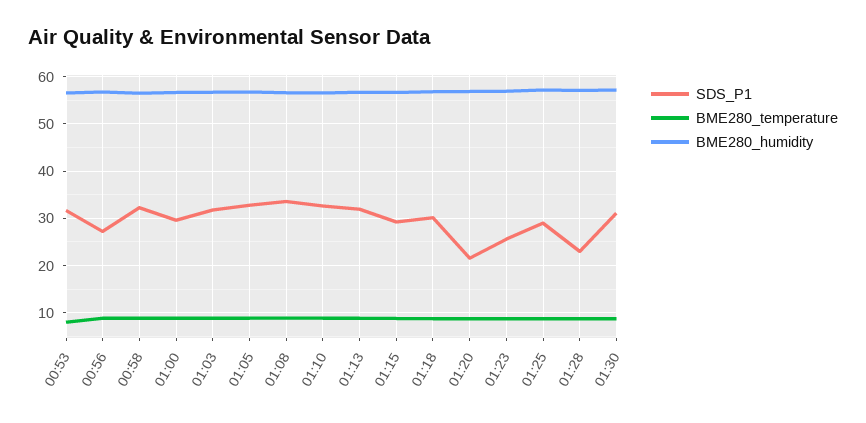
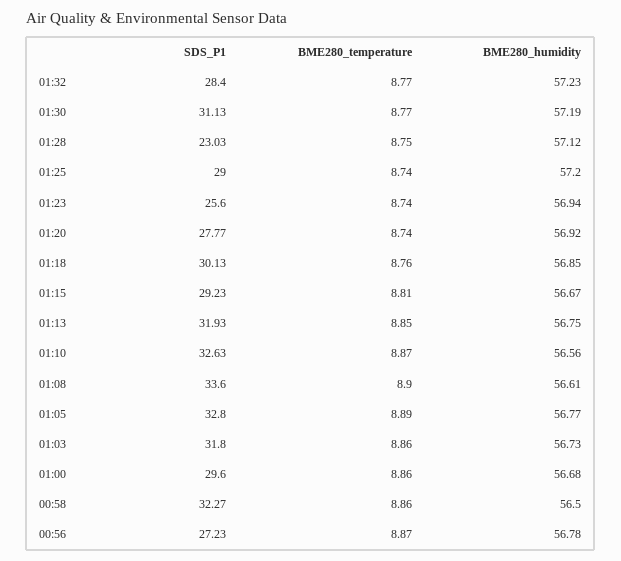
SDS_P1, 00:53: 32 -> none
BME280_temperature, 00:53: 8 -> none
BME280_humidity, 00:53: 56 -> none
SDS_P1, 01:20: 22 -> 27.77
SDS_P1, 01:32: none -> 28.4
BME280_temperature, 01:32: none -> 8.77
BME280_humidity, 01:32: none -> 57.23

